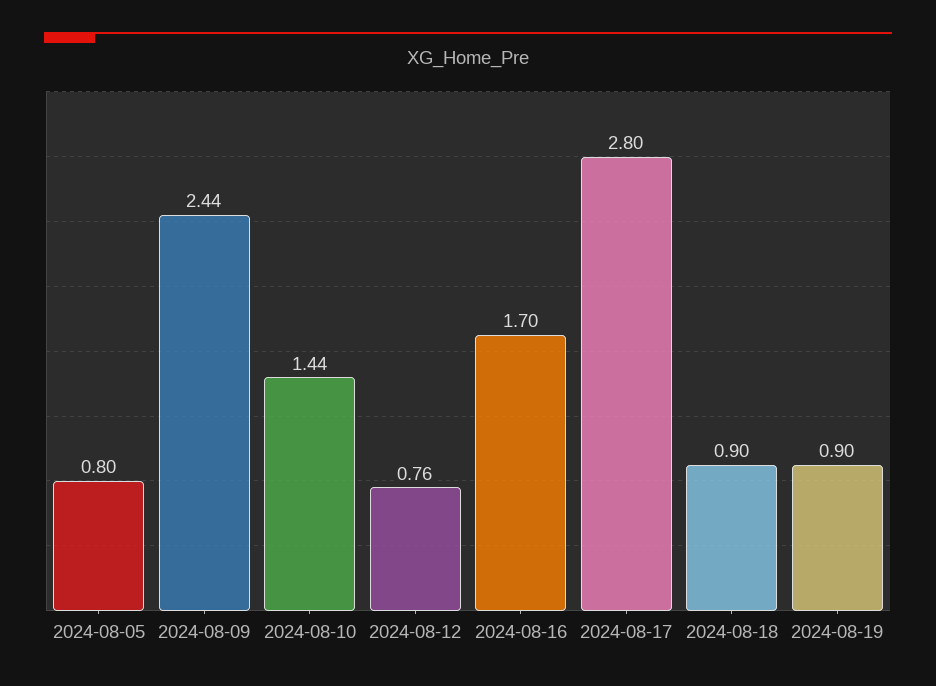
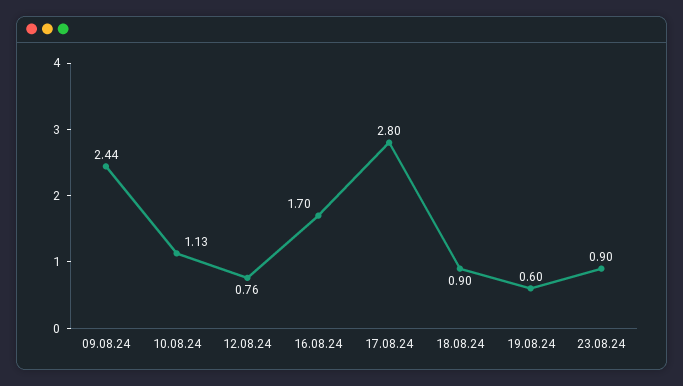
2024-08-05: 0.8 -> none
2024-08-10: 1.44 -> 1.13
2024-08-19: 0.9 -> 0.6
23.08.24: none -> 0.9

